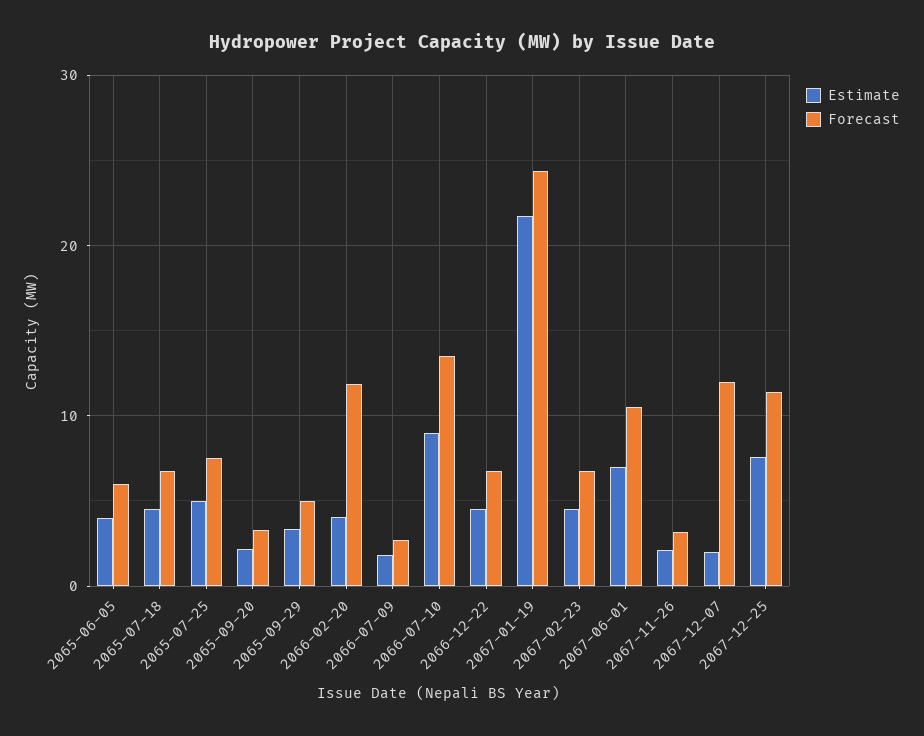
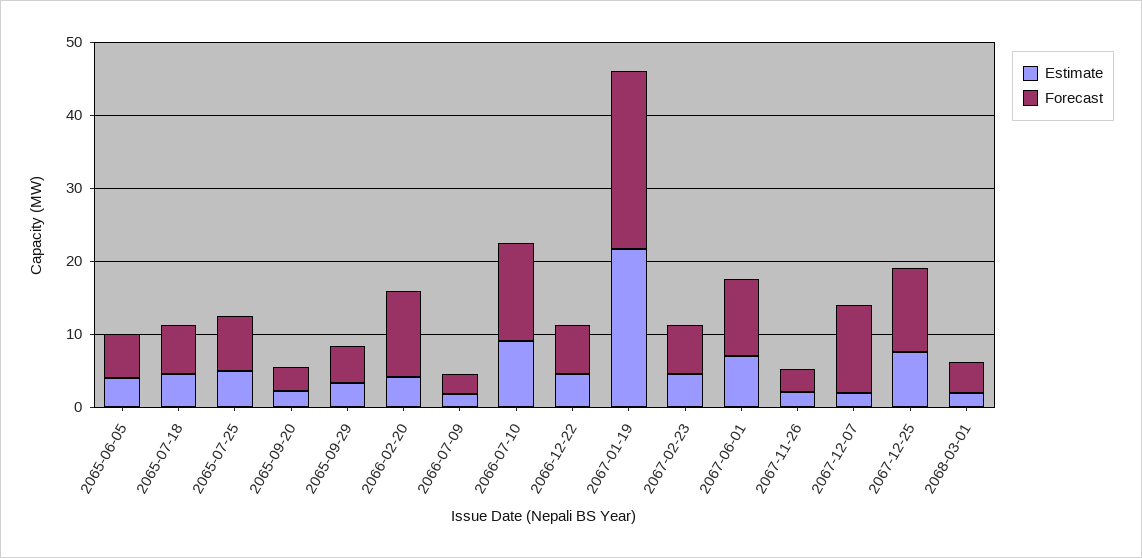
Estimate, 2068-03-01: none -> 2
Forecast, 2068-03-01: none -> 4

